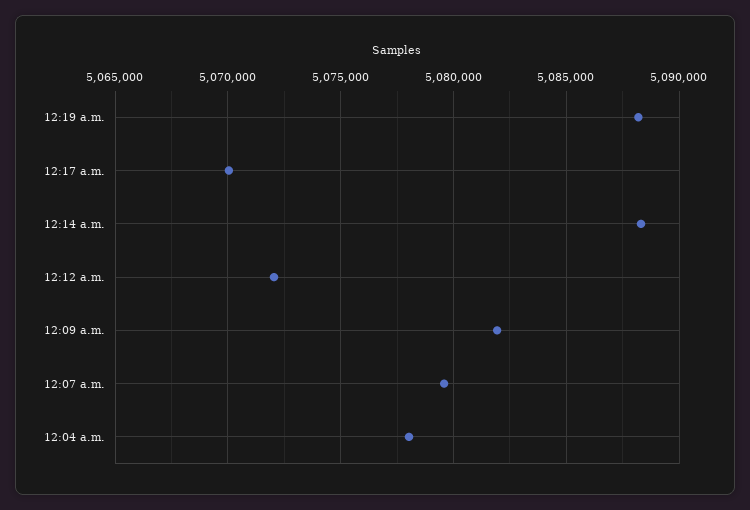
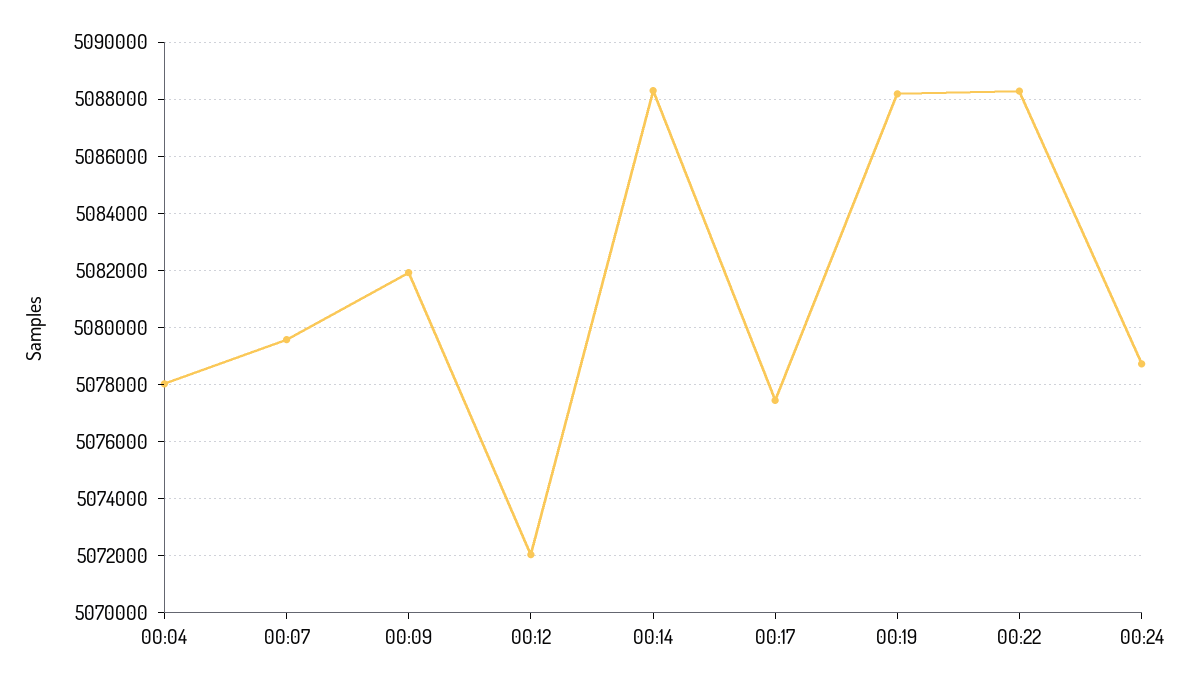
12:17 a.m.: 5070000 -> 5077500
00:22: none -> 5088250
00:24: none -> 5078750

